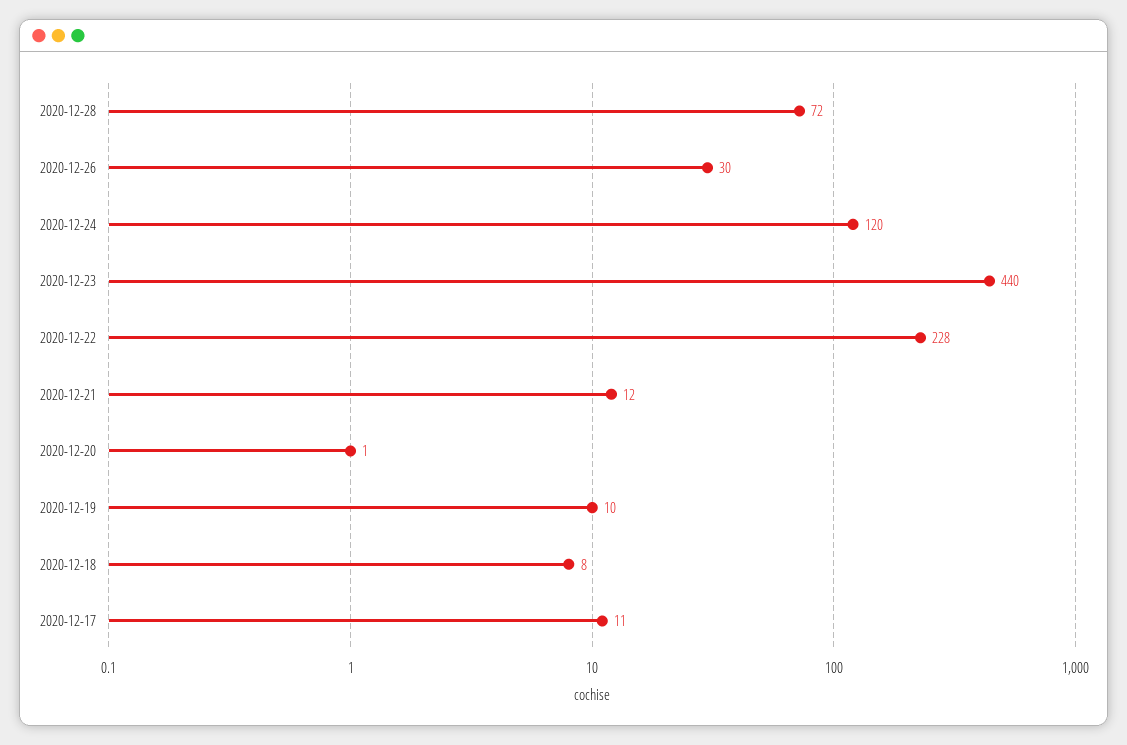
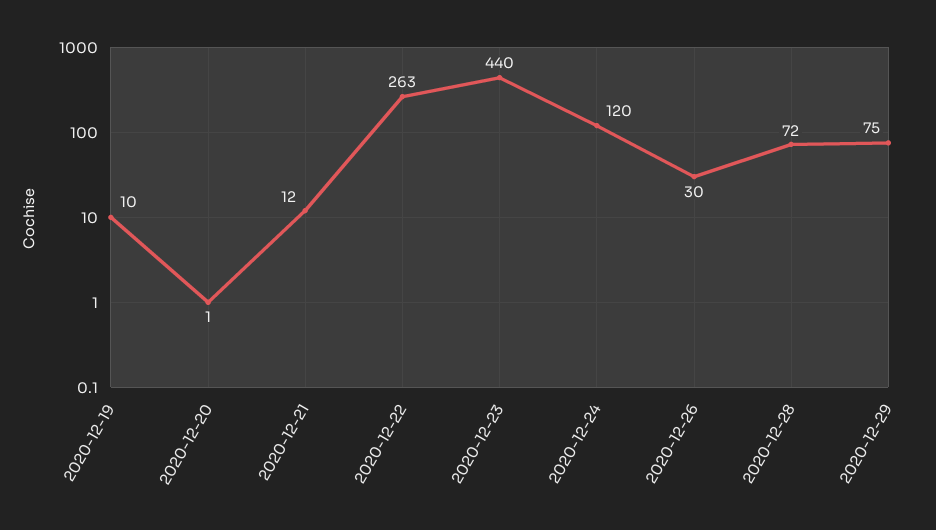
2020-12-22: 228 -> 263
2020-12-18: 8 -> none
2020-12-17: 11 -> none
2020-12-29: none -> 75

